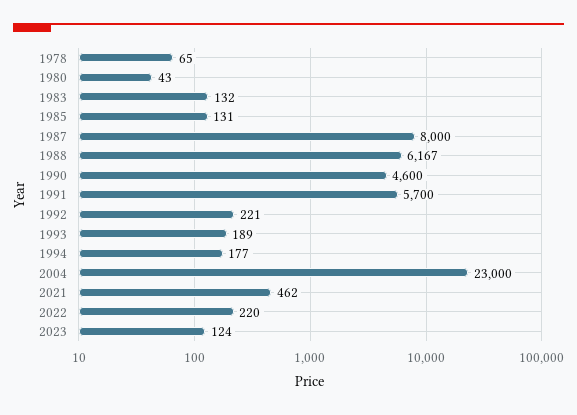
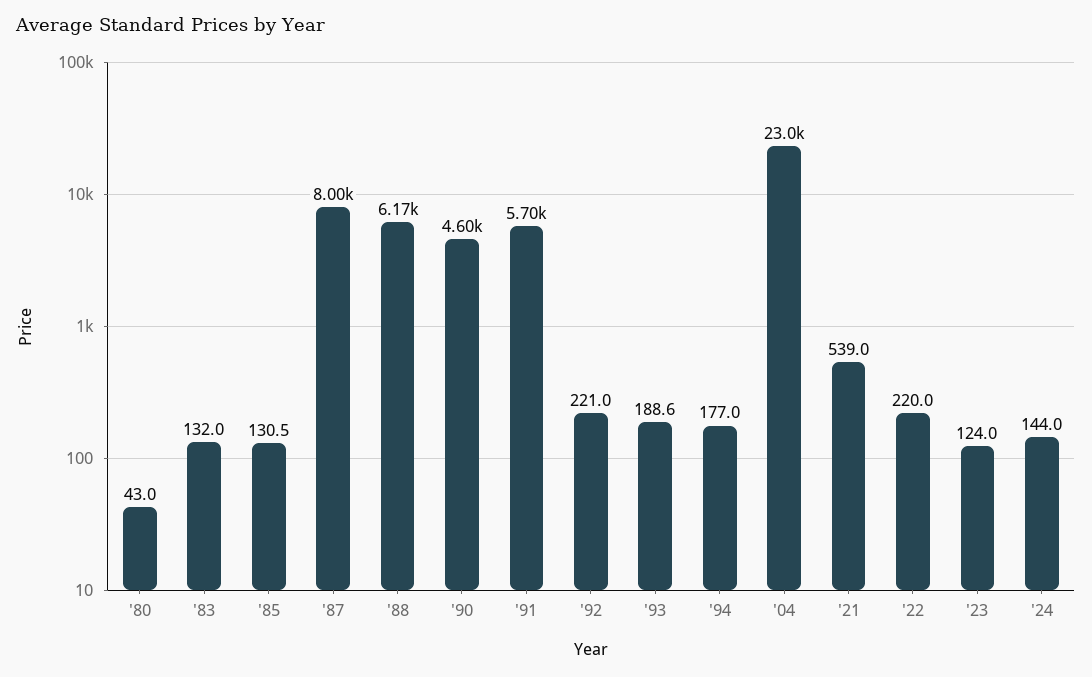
1978: 65 -> none
2021: 462 -> 539
'24: none -> 144

